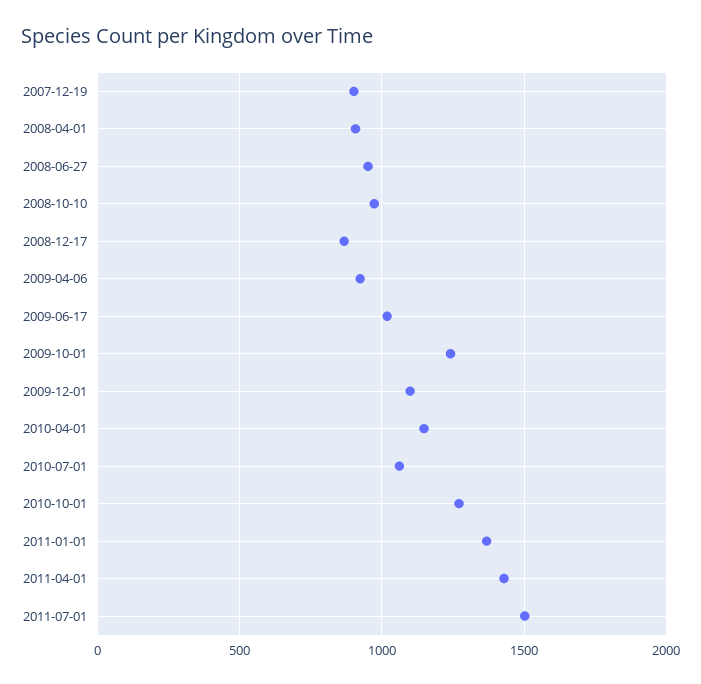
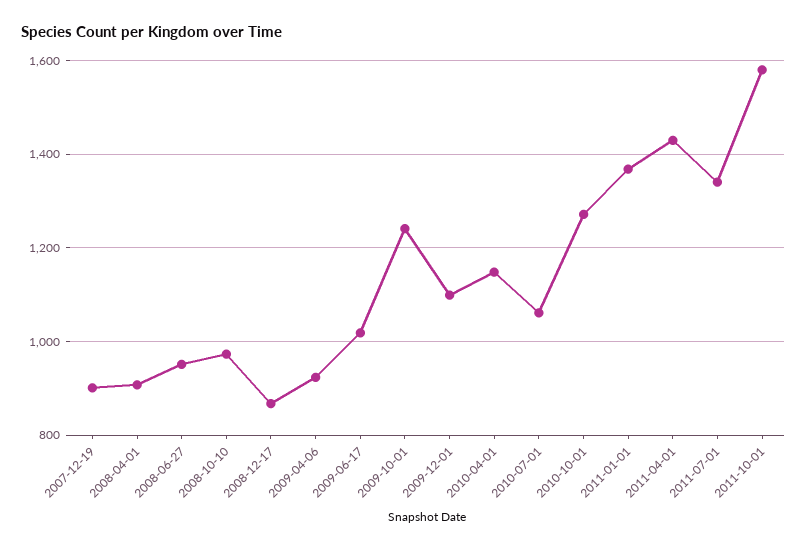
2011-07-01: 1500 -> 1340
2011-10-01: none -> 1580

